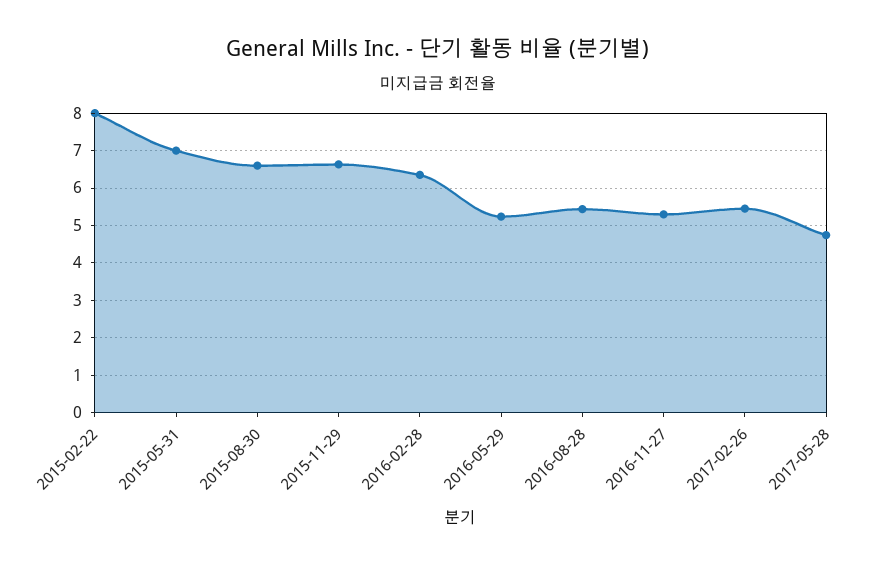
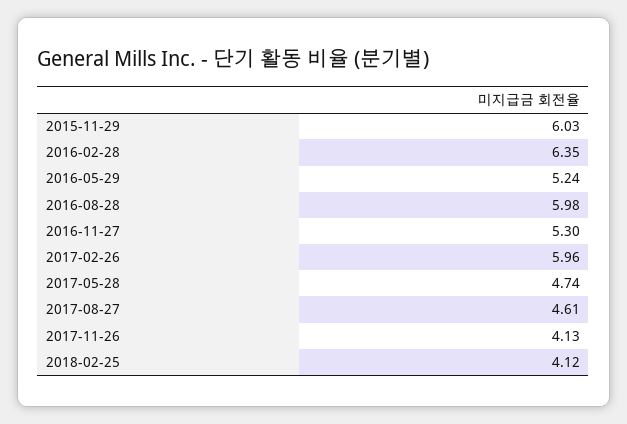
2015-02-22: 8 -> none
2015-05-31: 7 -> none
2015-08-30: 6.6 -> none
2015-11-29: 6.6 -> 6.03
2016-08-28: 5.4 -> 5.98
2017-02-26: 5.4 -> 5.96
2017-08-27: none -> 4.61
2017-11-26: none -> 4.13
2018-02-25: none -> 4.12

